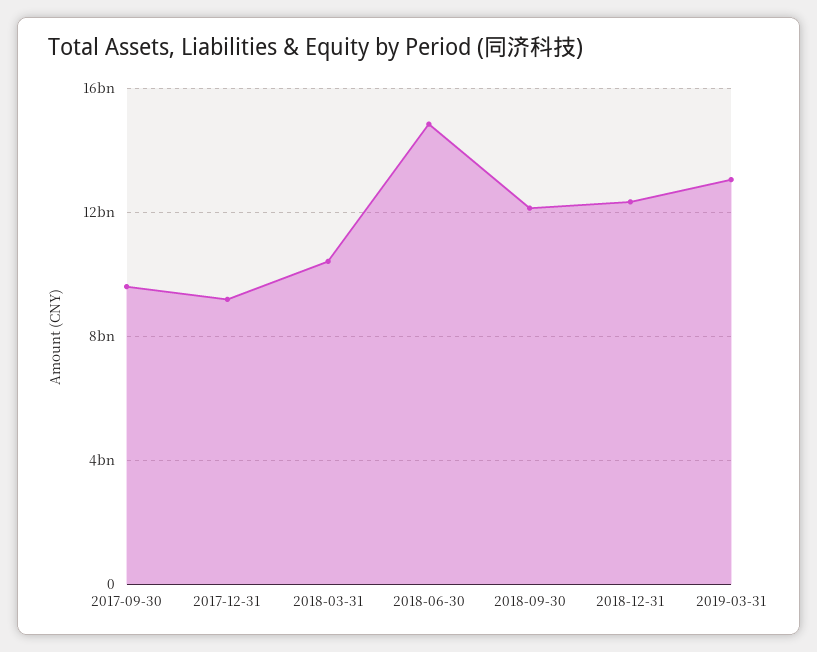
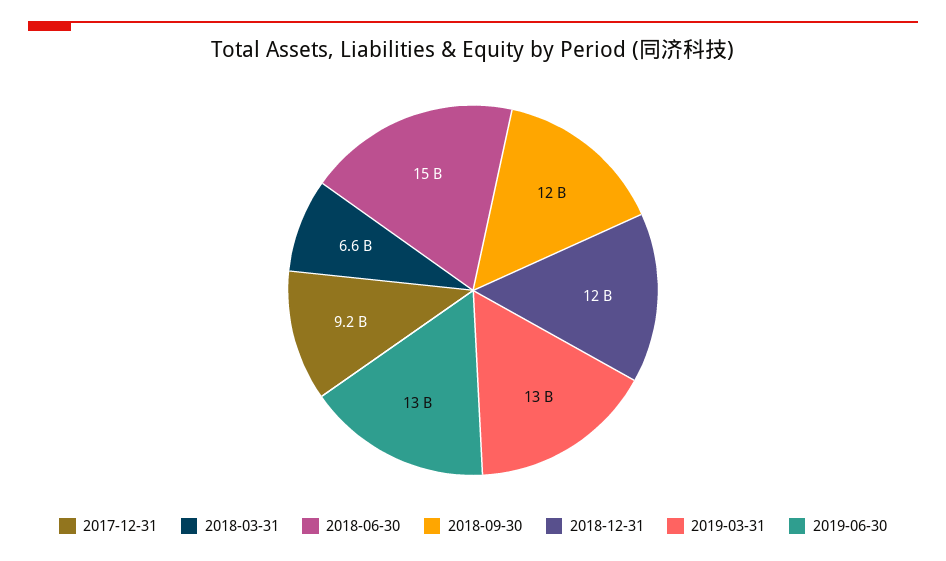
2017-09-30: 9500000000 -> none
2018-03-31: 10500000000 -> 6600000000
2019-06-30: none -> 13000000000

